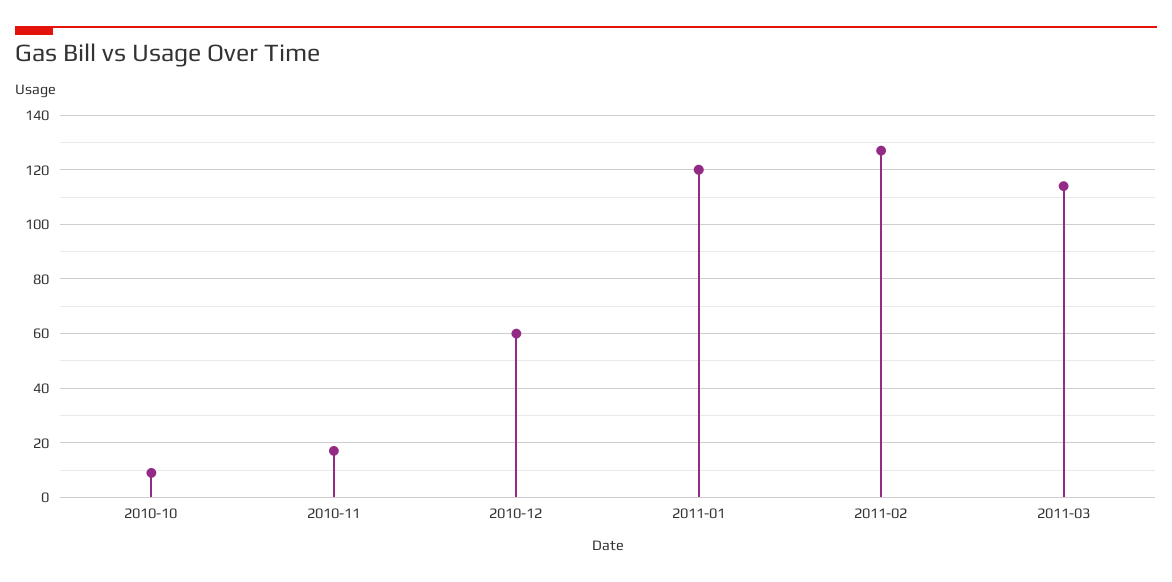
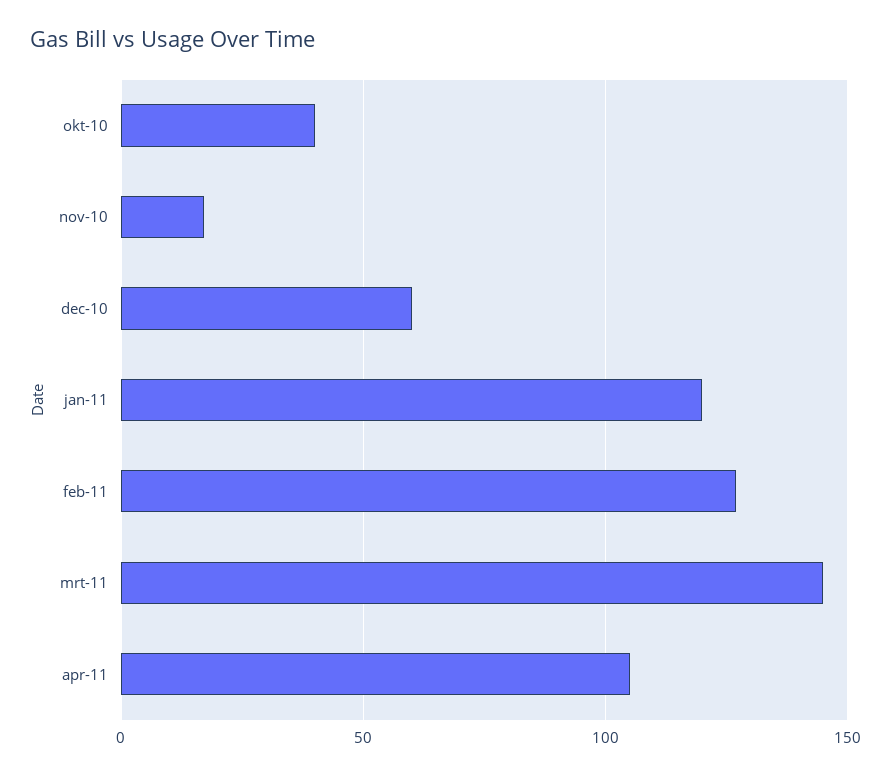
2010-10: 10 -> 40
2011-03: 115 -> 145
apr-11: none -> 105

